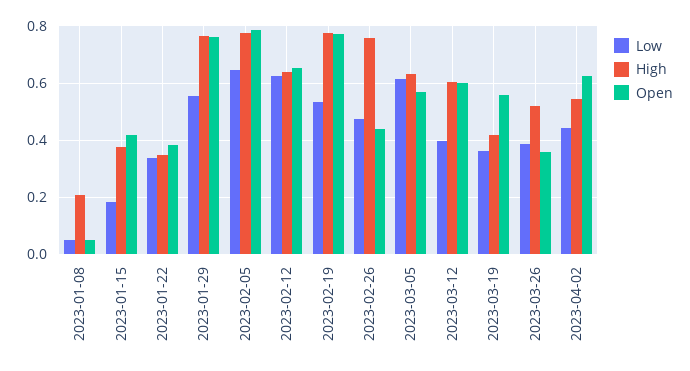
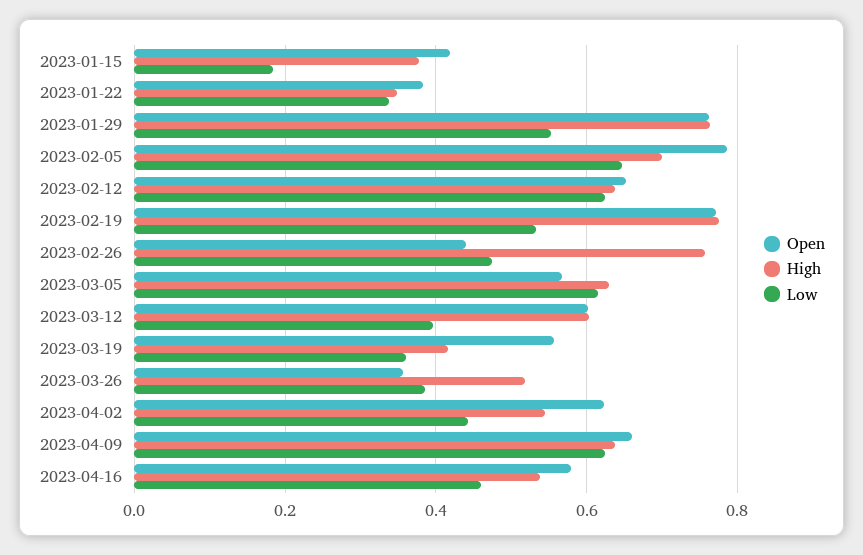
Low, 2023-01-08: 0.05 -> none
High, 2023-01-08: 0.2 -> none
Open, 2023-01-08: 0.05 -> none
High, 2023-02-05: 0.775 -> 0.7
Open, 2023-04-09: none -> 0.66
High, 2023-04-09: none -> 0.64
Low, 2023-04-09: none -> 0.62
Open, 2023-04-16: none -> 0.58
High, 2023-04-16: none -> 0.54
Low, 2023-04-16: none -> 0.46

